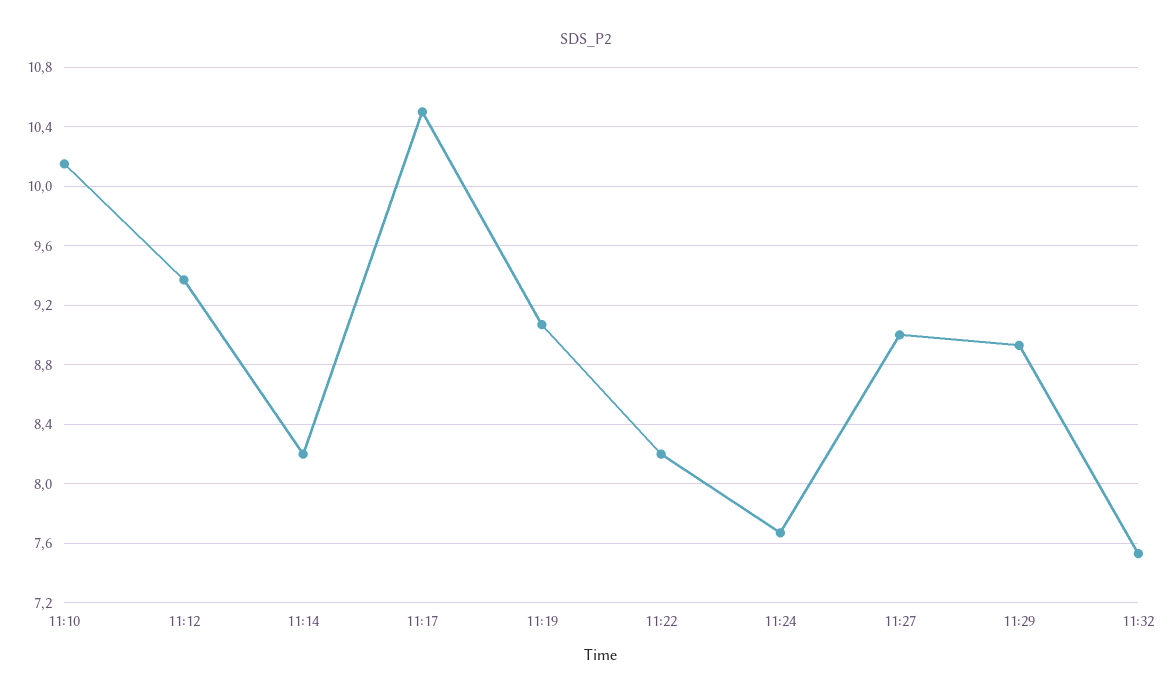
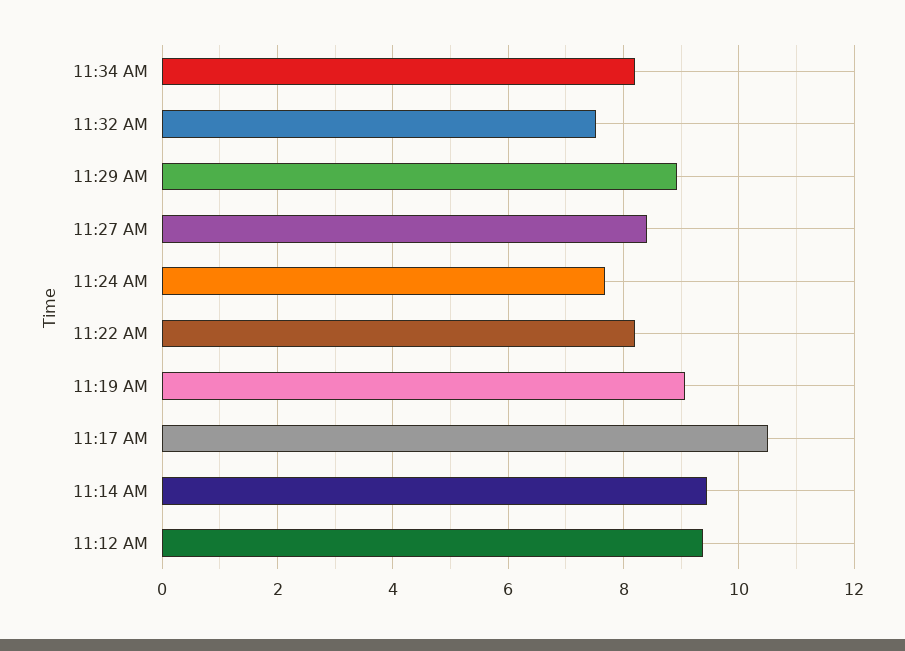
11:10: 10.15 -> none
11:14: 8.2 -> 9.4
11:27: 9 -> 8.4
11:34 AM: none -> 8.2

